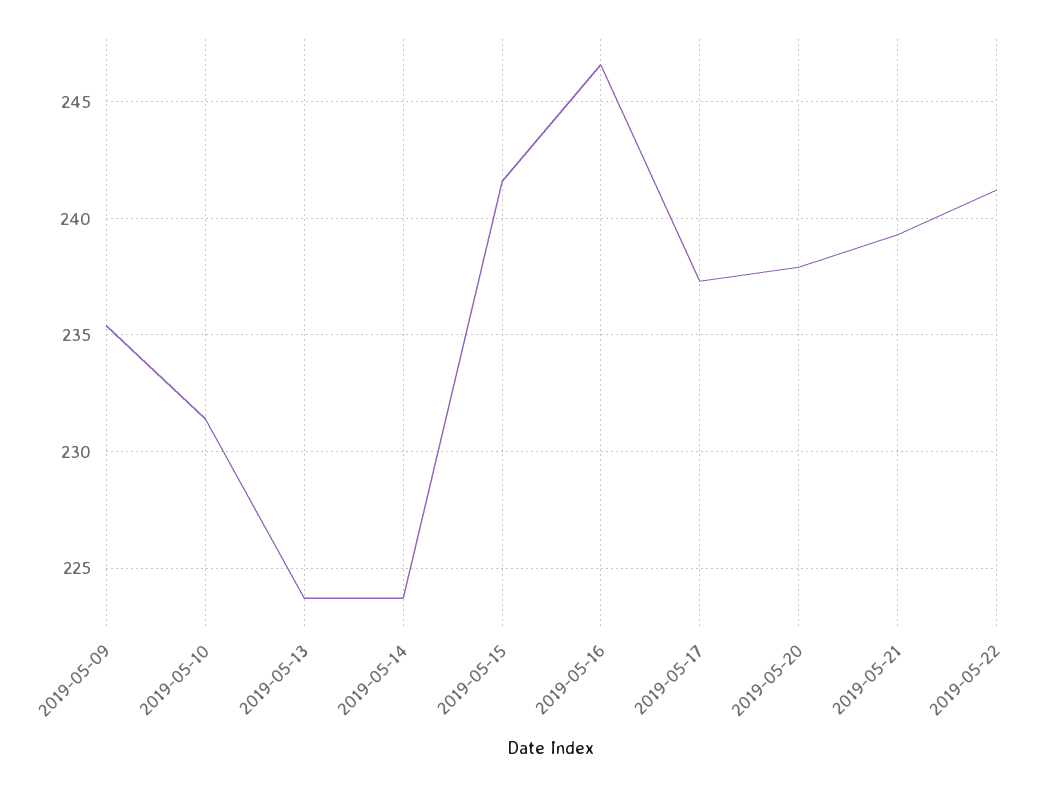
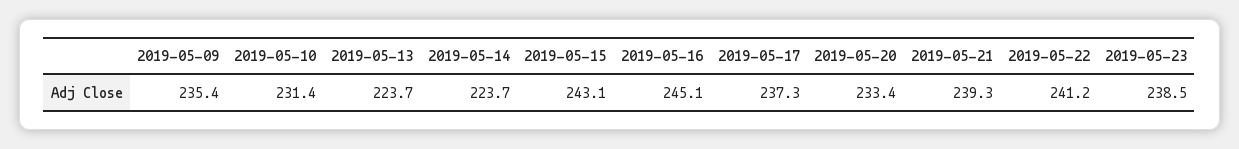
2019-05-15: 241.5 -> 243.1
2019-05-16: 246.5 -> 245.1
2019-05-20: 238 -> 233.4
2019-05-23: none -> 238.5

